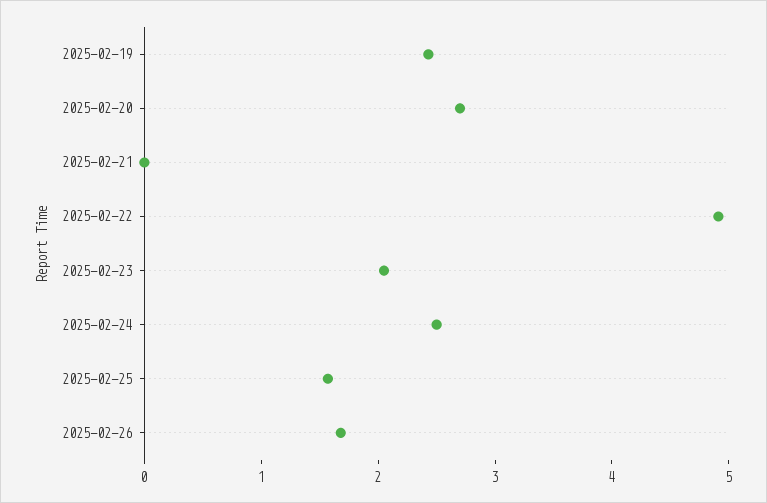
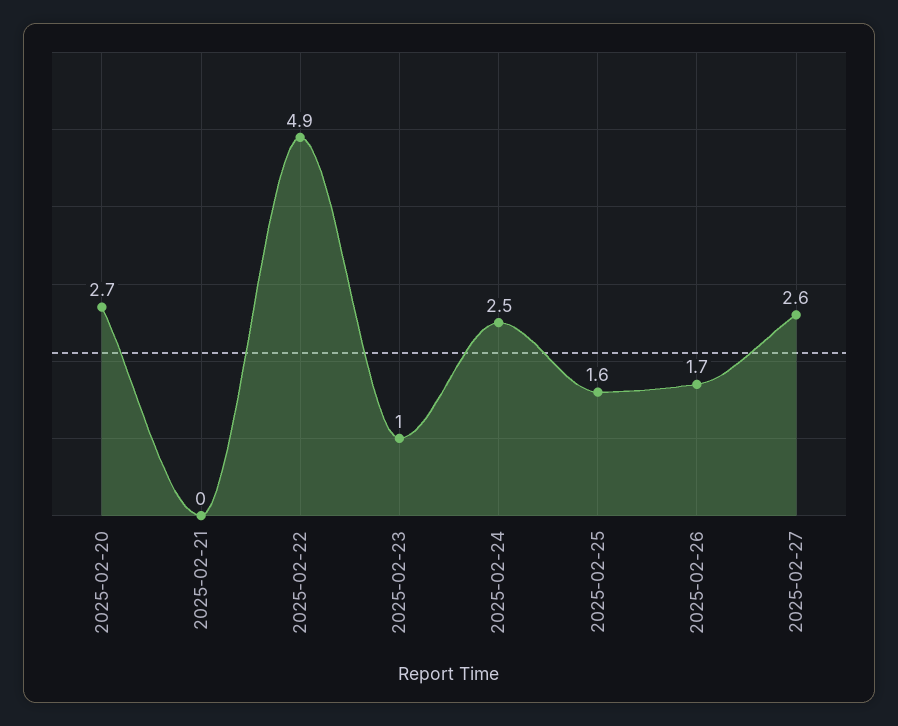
2025-02-19: 2.4 -> none
2025-02-23: 2 -> 1
2025-02-27: none -> 2.6

